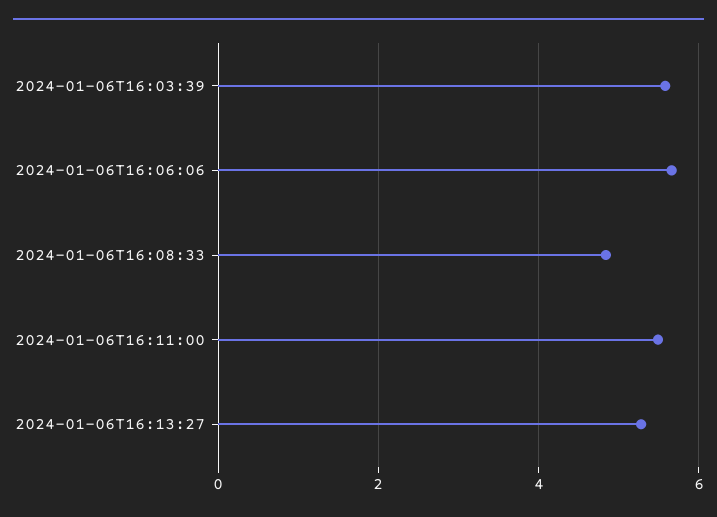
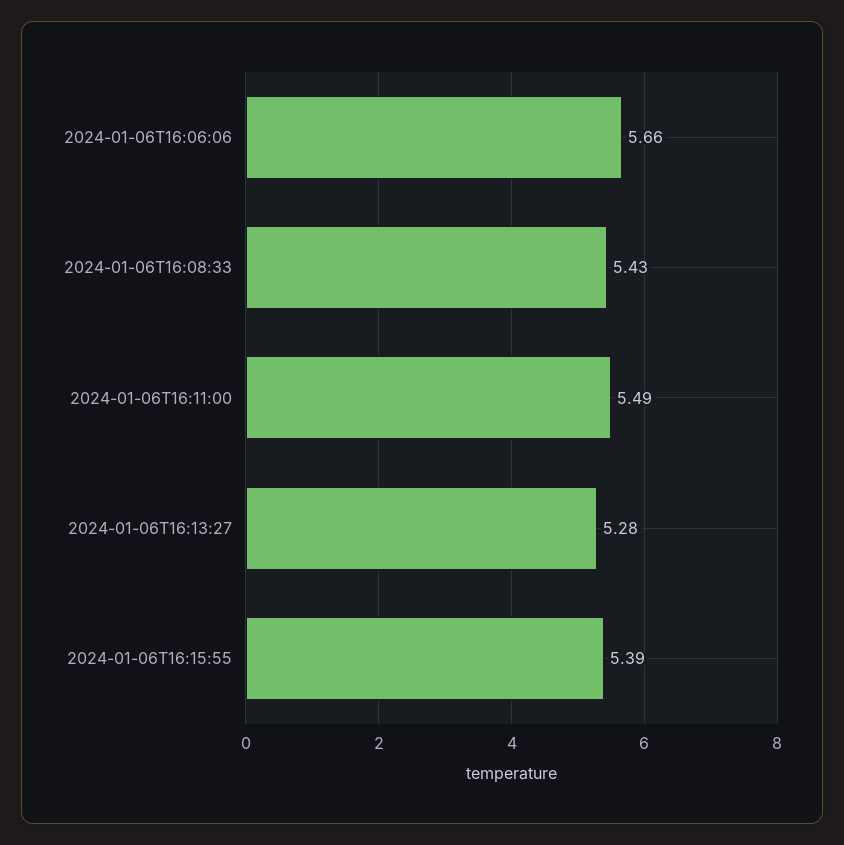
2024-01-06T16:03:39: 5.6 -> none
2024-01-06T16:08:33: 4.8 -> 5.43
2024-01-06T16:15:55: none -> 5.39

